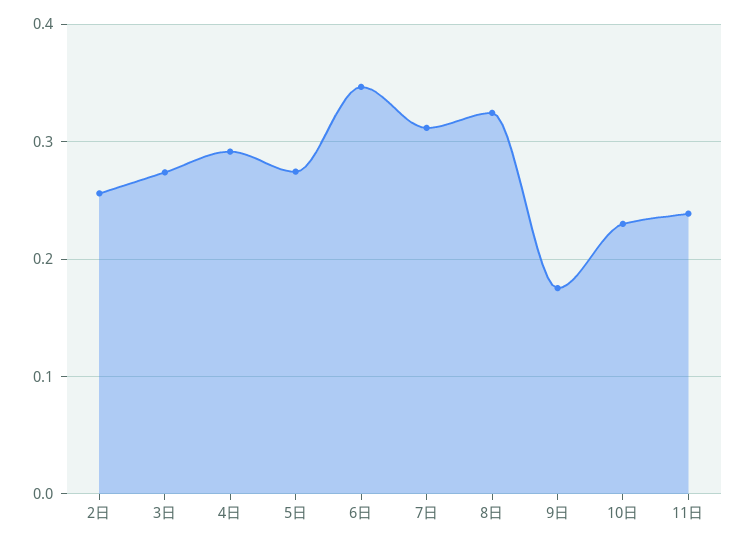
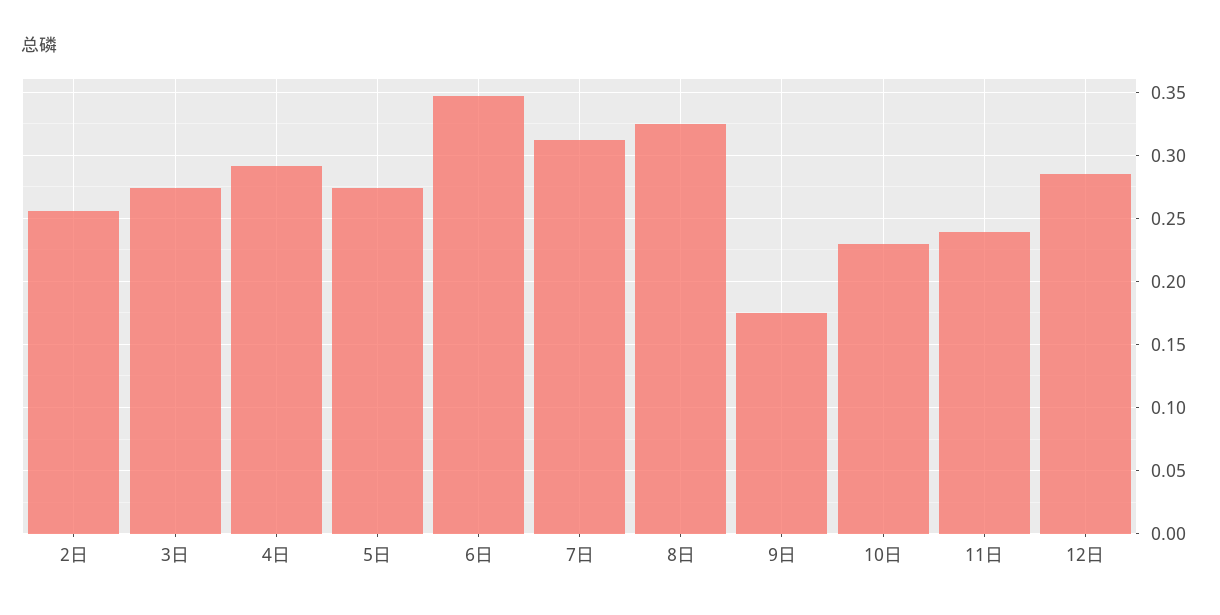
12日: none -> 0.285

